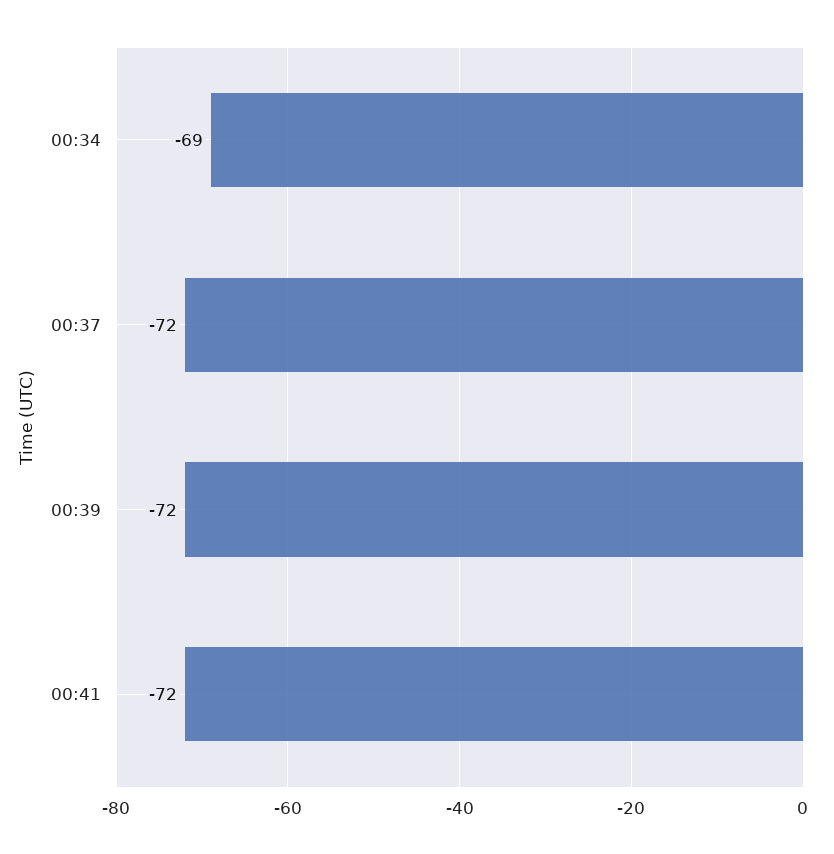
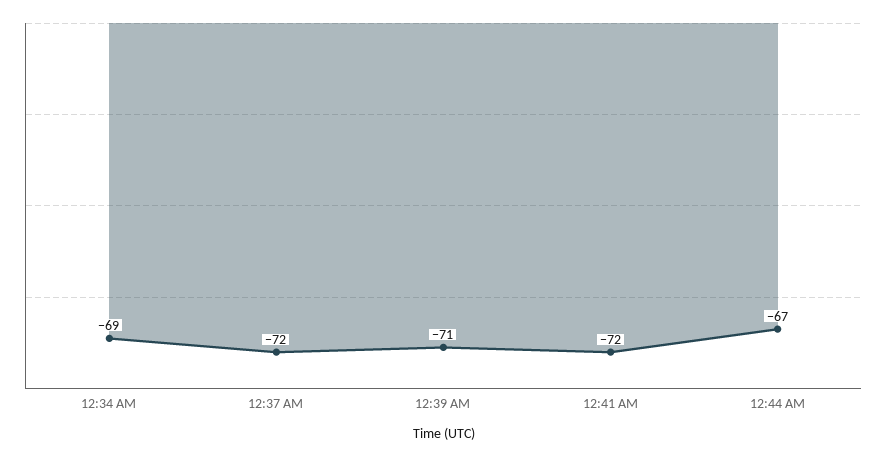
00:39: -72 -> -71
12:44 AM: none -> -67

